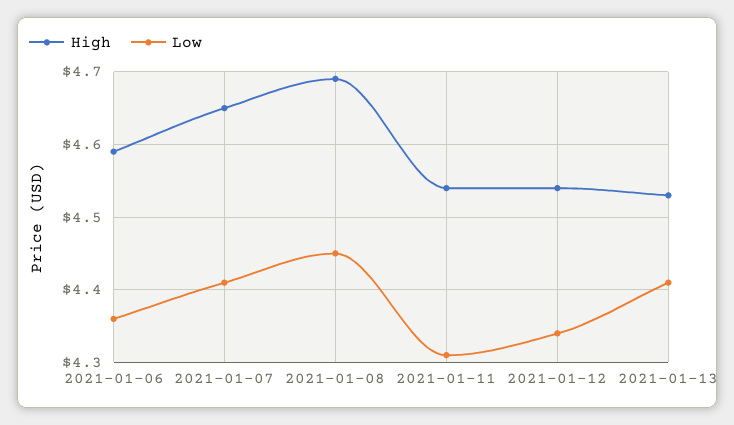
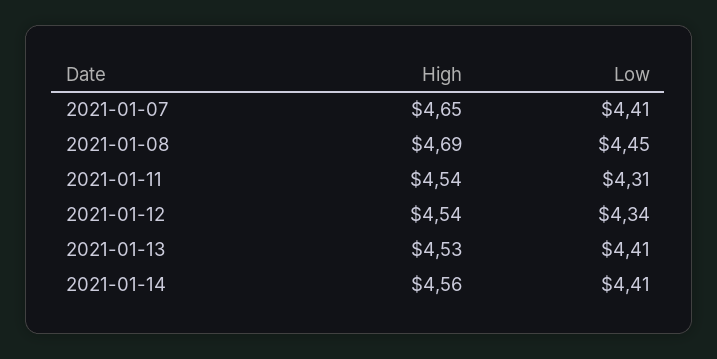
High, 2021-01-06: 4.59 -> none
Low, 2021-01-06: 4.36 -> none
High, 2021-01-14: none -> 4.56
Low, 2021-01-14: none -> 4.41

